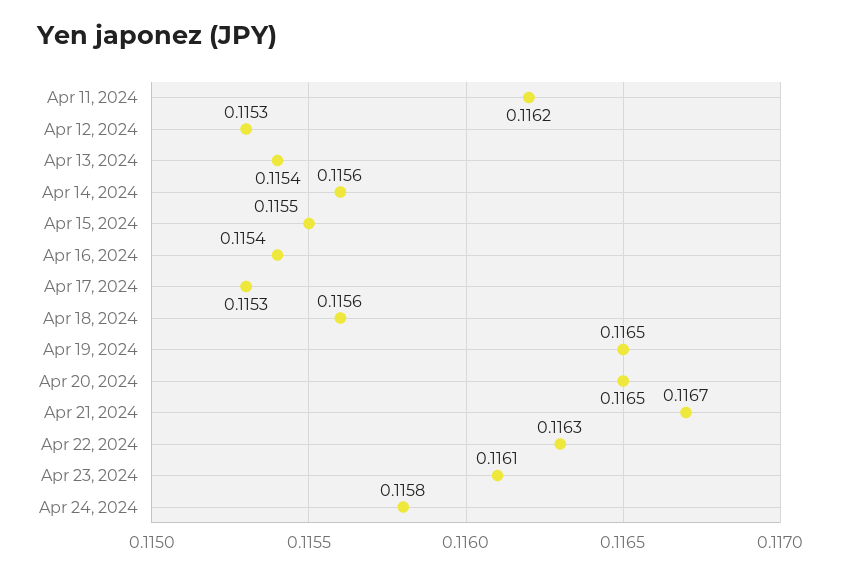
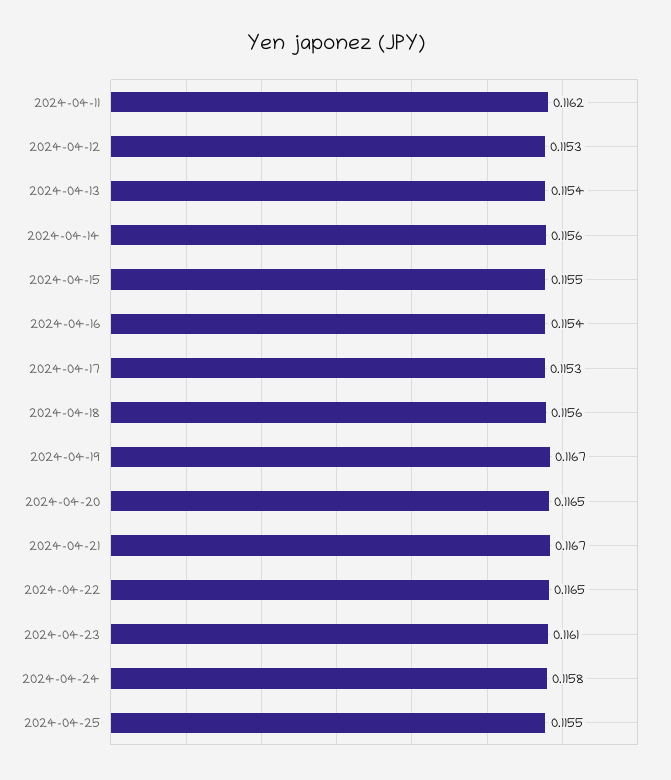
Apr 19, 2024: 0.1165 -> 0.1167
Apr 22, 2024: 0.1163 -> 0.1165
2024-04-25: none -> 0.1155

